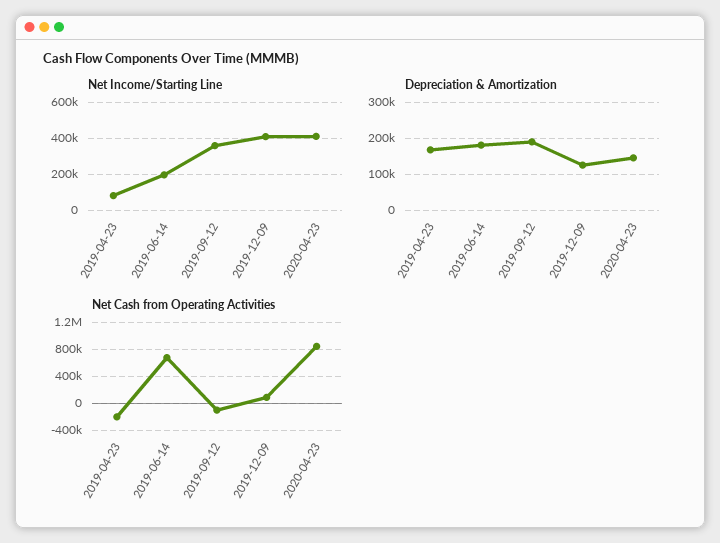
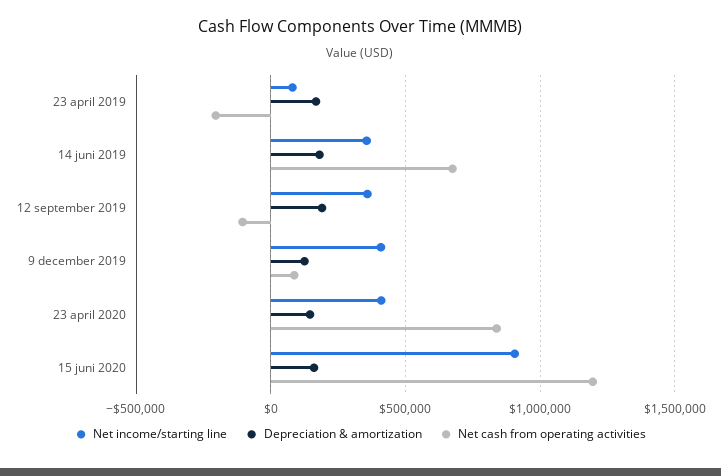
Net Income/Starting Line, 2019-06-14: 200000 -> 350000
Net Income/Starting Line, 15 juni 2020: none -> 900000
Depreciation & Amortization, 15 juni 2020: none -> 150000
Net Cash from Operating Activities, 15 juni 2020: none -> 1200000

